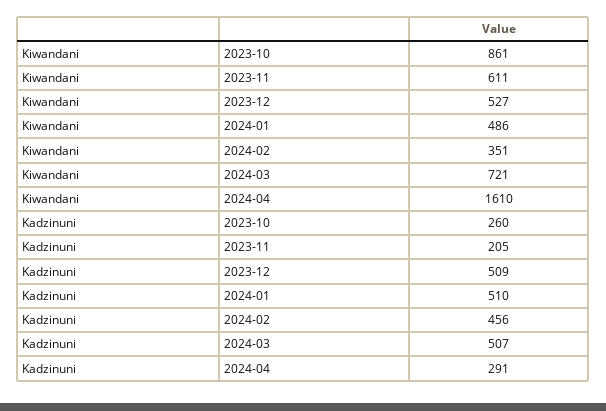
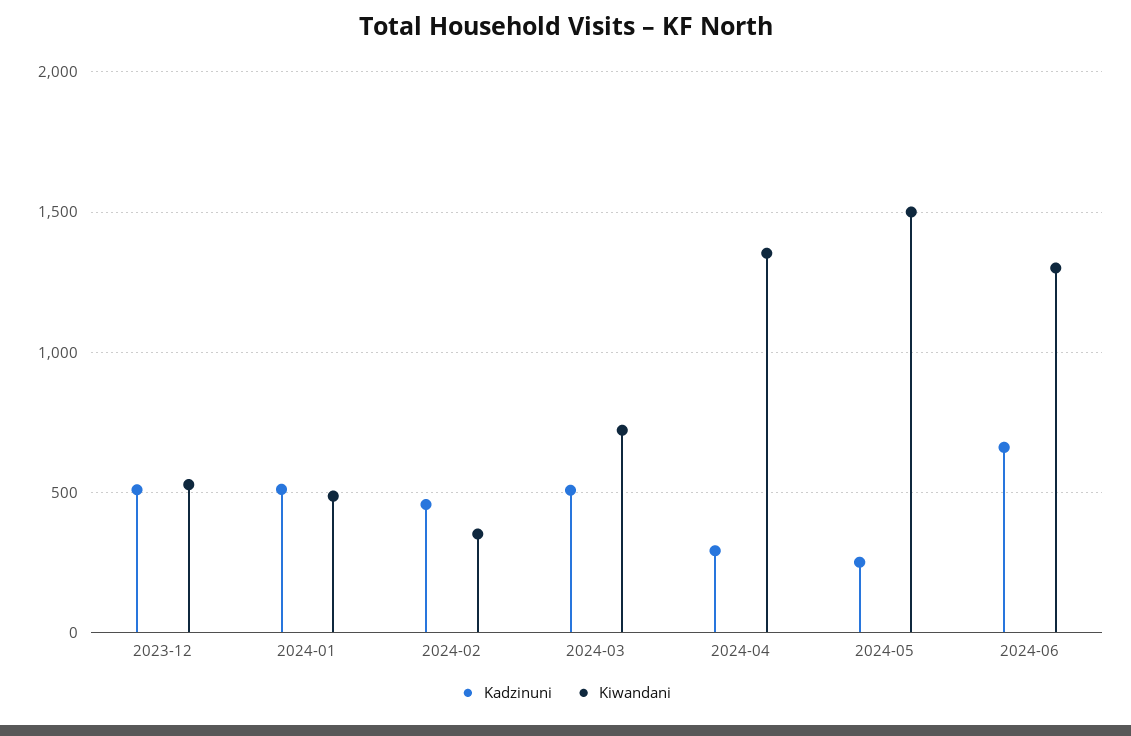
Kiwandani, 2023-10: 861 -> none
Kiwandani, 2023-11: 611 -> none
Kiwandani, 2024-04: 1610 -> 1350
Kadzinuni, 2023-10: 260 -> none
Kadzinuni, 2023-11: 205 -> none
Kadzinuni, 2024-05: none -> 250
Kiwandani, 2024-05: none -> 1500
Kadzinuni, 2024-06: none -> 650
Kiwandani, 2024-06: none -> 1300

